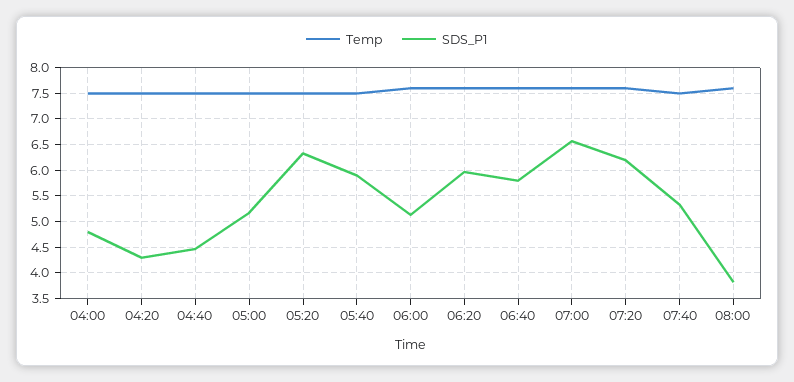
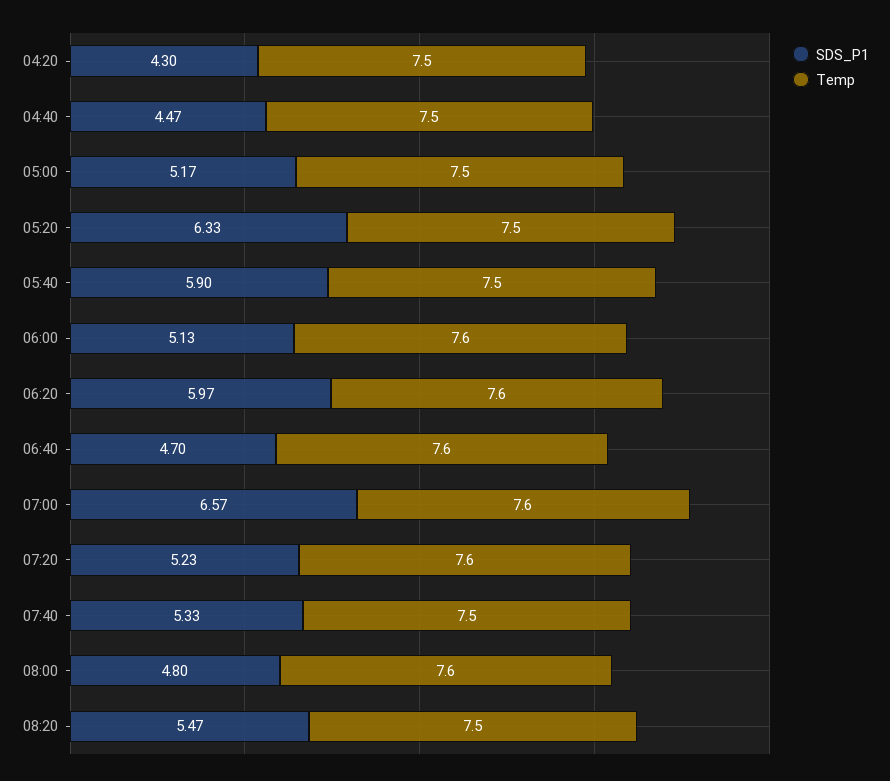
Temp, 04:00: 7.5 -> none
SDS_P1, 04:00: 4.75 -> none
SDS_P1, 06:40: 5.75 -> 4.7
SDS_P1, 07:20: 6.25 -> 5.23
SDS_P1, 08:00: 3.75 -> 4.8
SDS_P1, 08:20: none -> 5.47
Temp, 08:20: none -> 7.5

